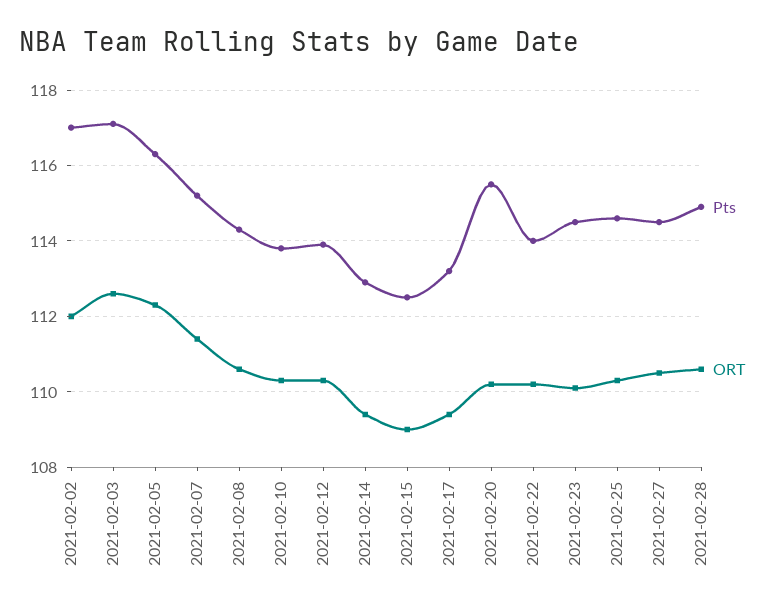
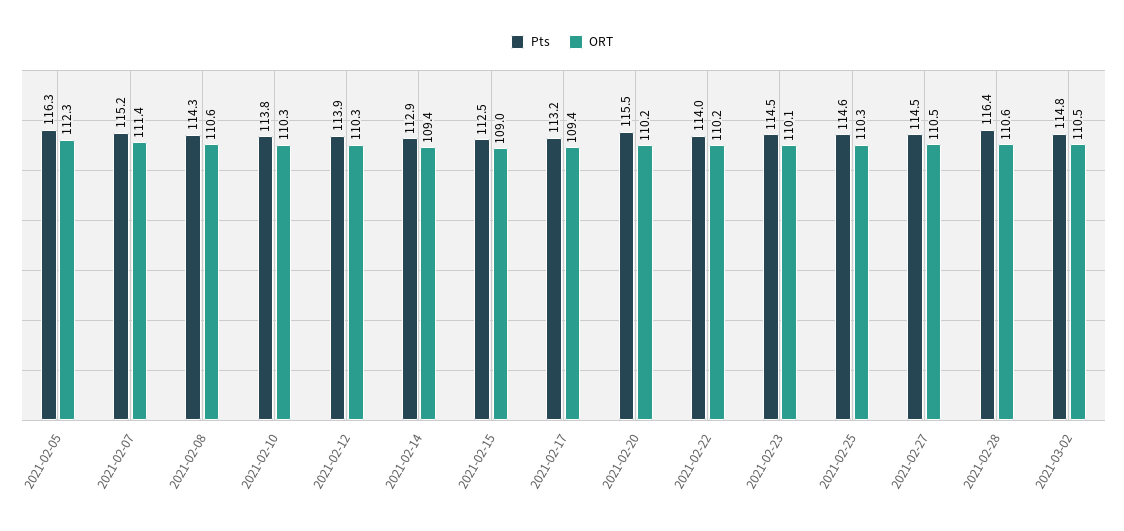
Pts, 2021-02-02: 117 -> none
ORT, 2021-02-02: 112 -> none
Pts, 2021-02-03: 117 -> none
ORT, 2021-02-03: 112.5 -> none
Pts, 2021-02-28: 115 -> 116.4
Pts, 2021-03-02: none -> 114.8
ORT, 2021-03-02: none -> 110.5

